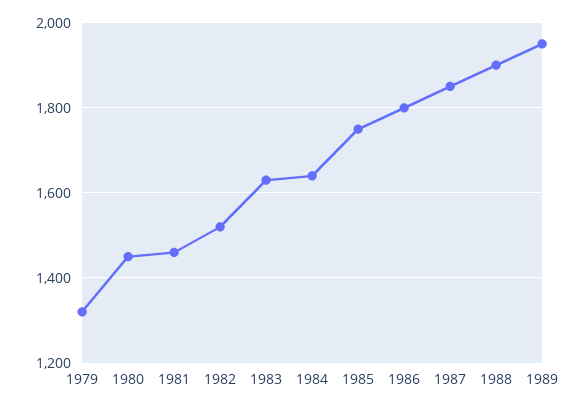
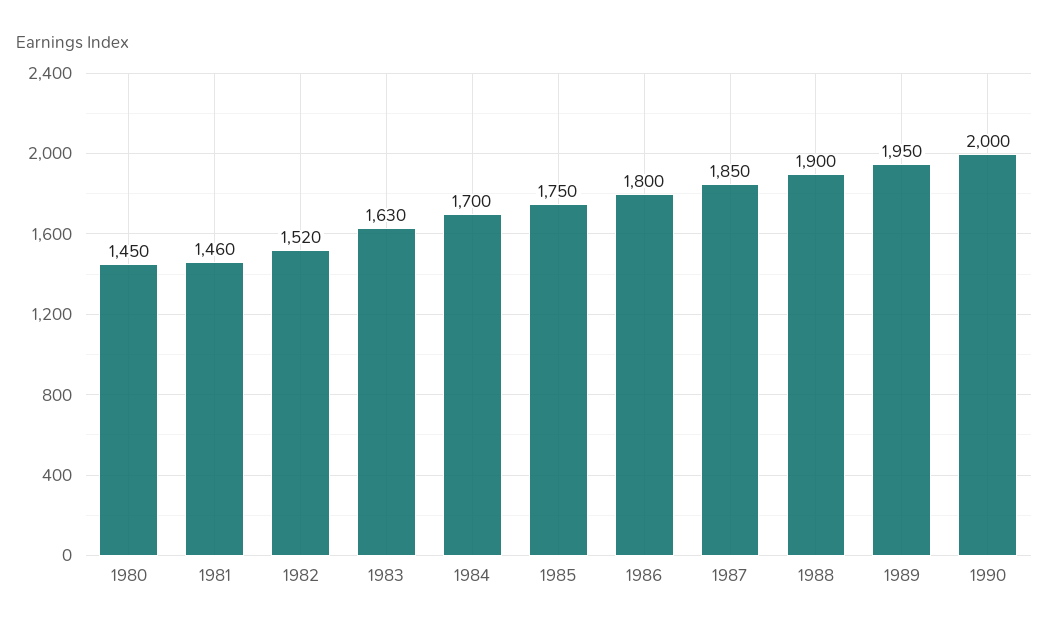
1979: 1320 -> none
1984: 1640 -> 1700
1990: none -> 2000

